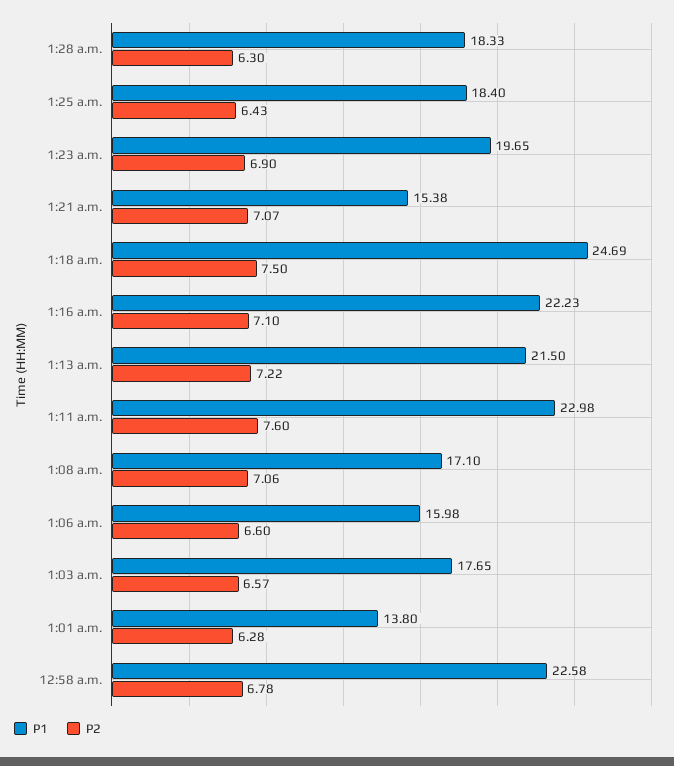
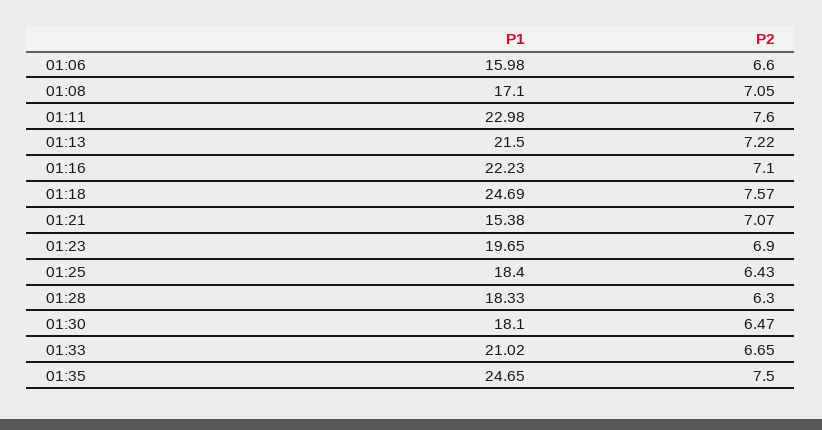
P2, 1:18 a.m.: 7.5 -> 7.57
P2, 1:08 a.m.: 7.06 -> 7.05
P1, 1:03 a.m.: 17.65 -> none
P2, 1:03 a.m.: 6.57 -> none
P1, 1:01 a.m.: 13.8 -> none
P2, 1:01 a.m.: 6.28 -> none
P1, 12:58 a.m.: 22.58 -> none
P2, 12:58 a.m.: 6.78 -> none
P1, 01:30: none -> 18.1
P2, 01:30: none -> 6.47
P1, 01:33: none -> 21.02
P2, 01:33: none -> 6.65
P1, 01:35: none -> 24.65
P2, 01:35: none -> 7.5

